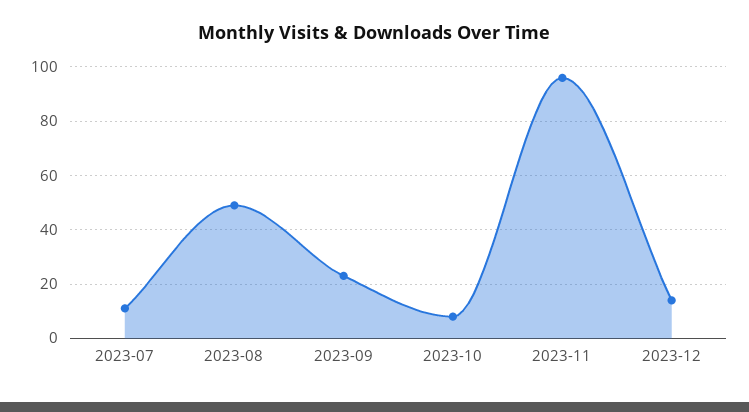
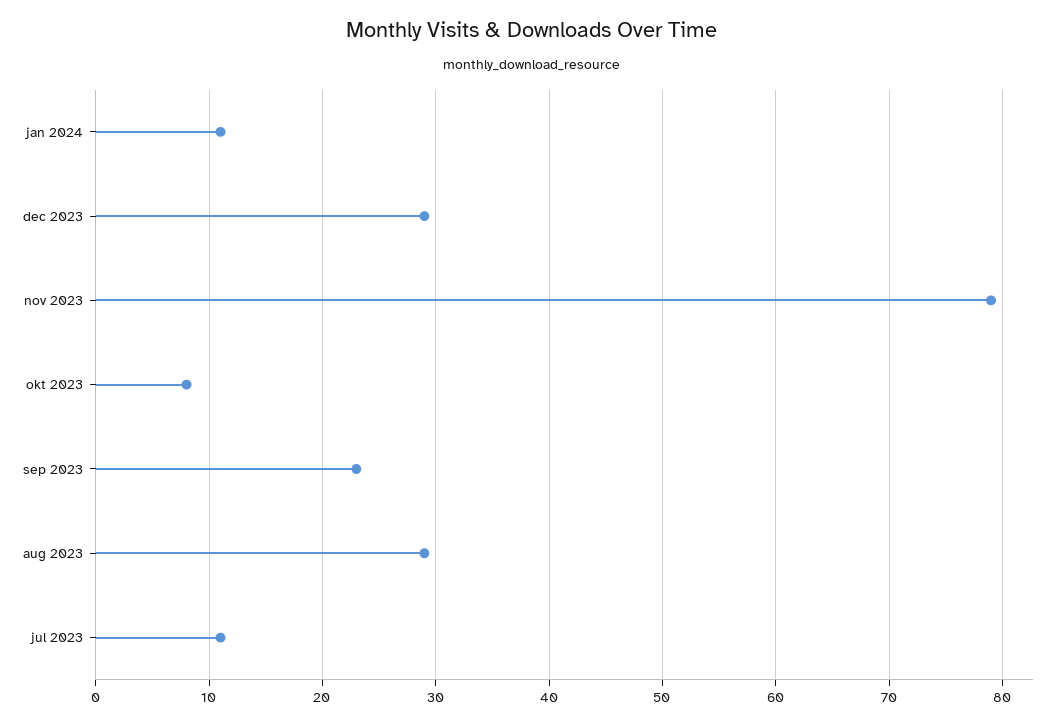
2023-08: 50 -> 29
2023-11: 95 -> 79
2023-12: 15 -> 29
jan 2024: none -> 11

